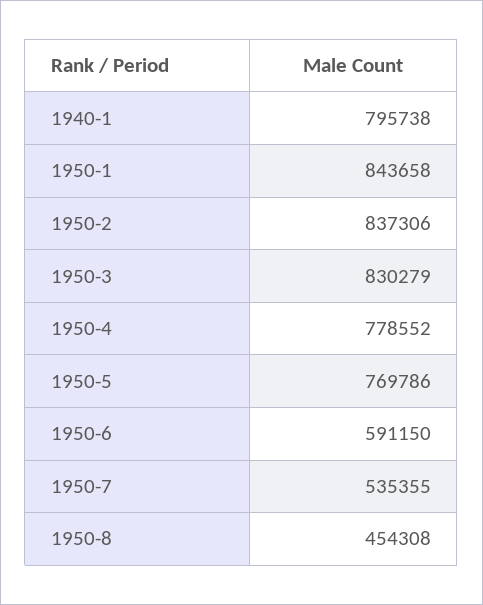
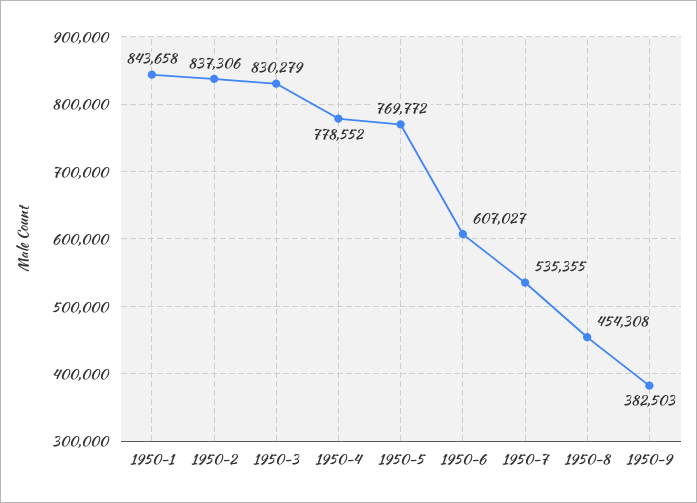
1940-1: 795738 -> none
1950-5: 769786 -> 769772
1950-6: 591150 -> 607027
1950-9: none -> 382503

